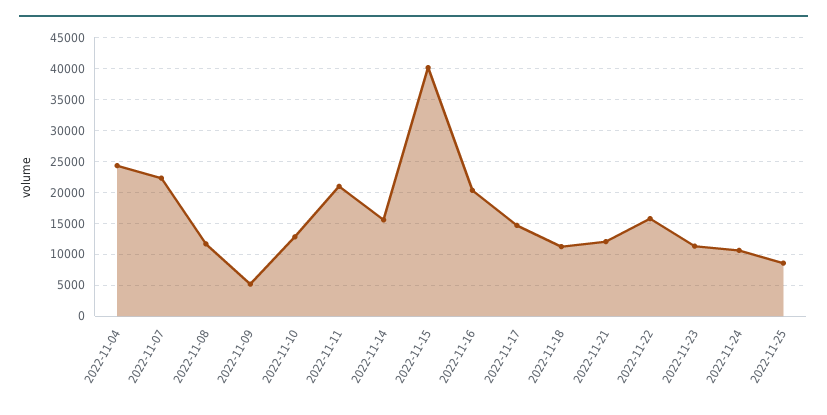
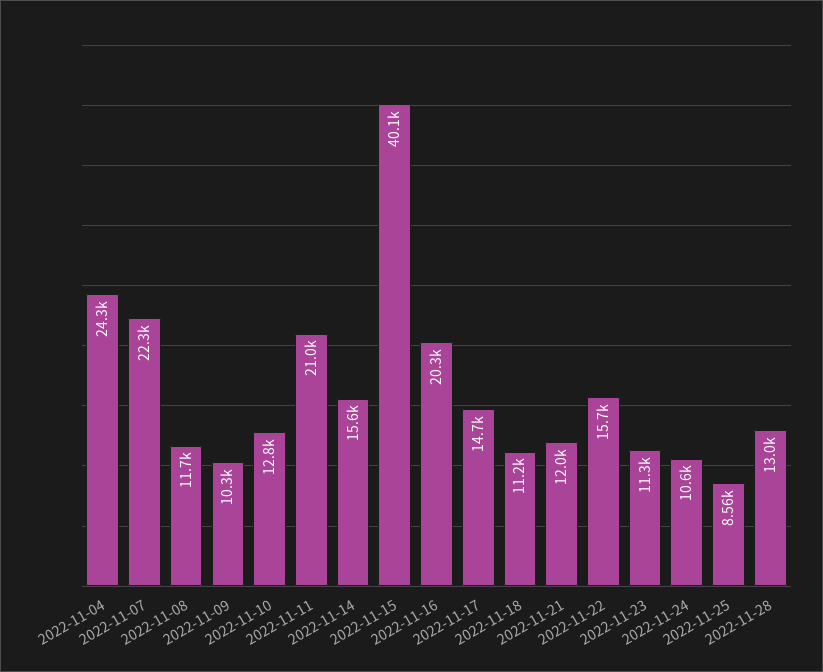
2022-11-09: 5000 -> 10300
2022-11-28: none -> 13000

